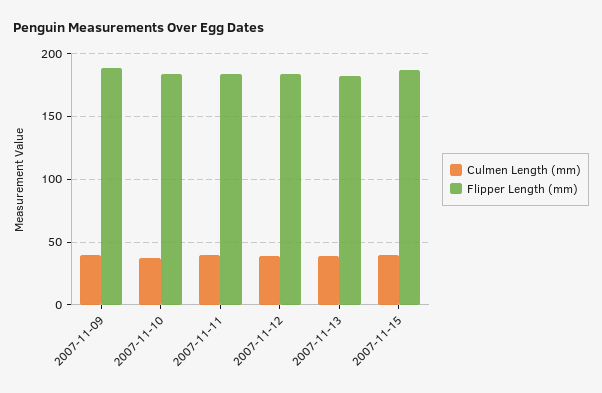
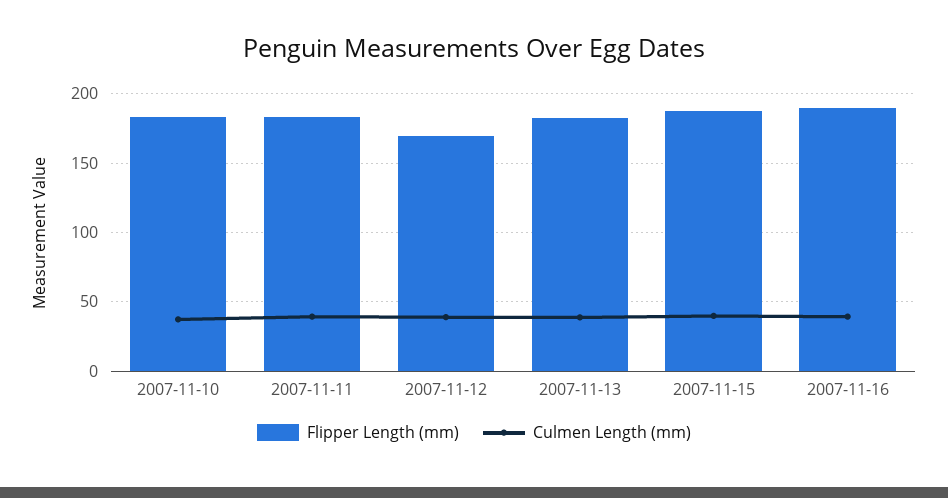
Culmen Length (mm), 2007-11-09: 40 -> none
Flipper Length (mm), 2007-11-09: 190 -> none
Flipper Length (mm), 2007-11-12: 185 -> 170
Flipper Length (mm), 2007-11-16: none -> 190
Culmen Length (mm), 2007-11-16: none -> 40

